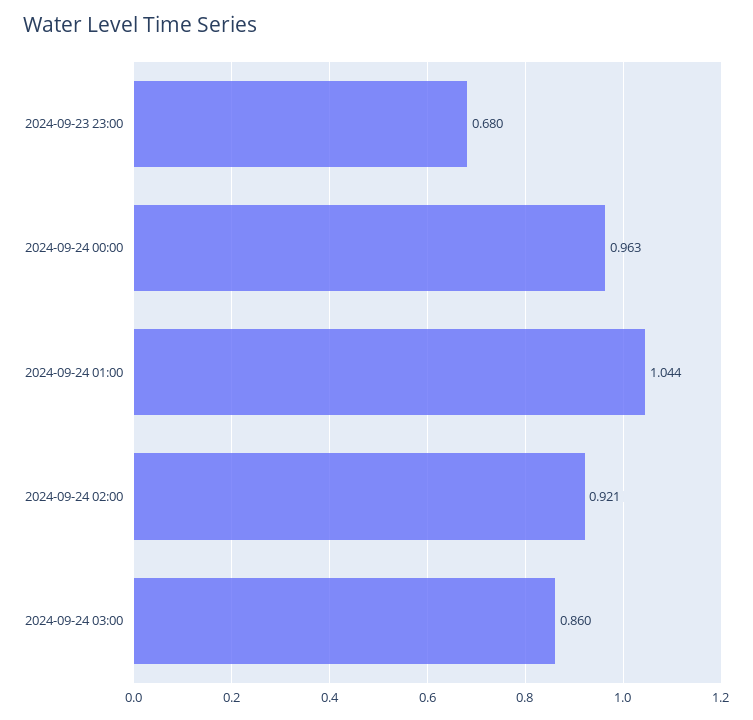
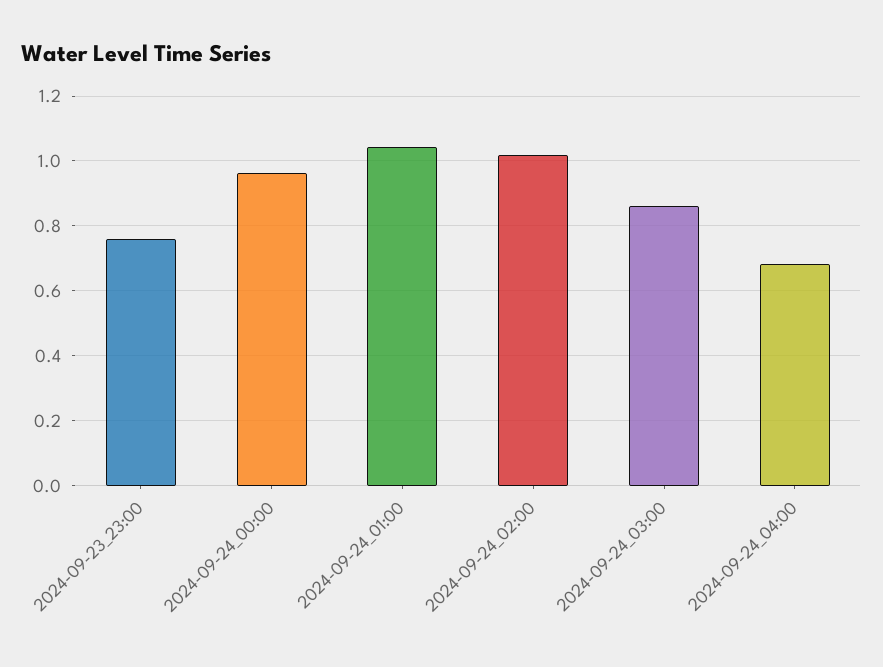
2024-09-23 23:00: 0.68 -> 0.76
2024-09-24 02:00: 0.921 -> 1.02
2024-09-24_04:00: none -> 0.68

